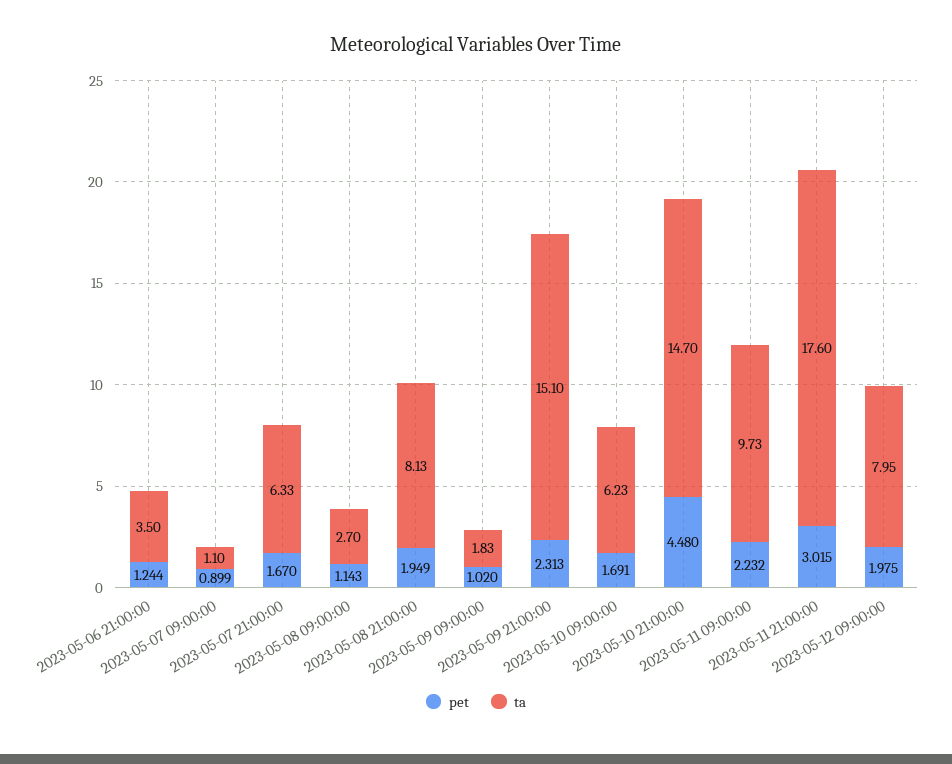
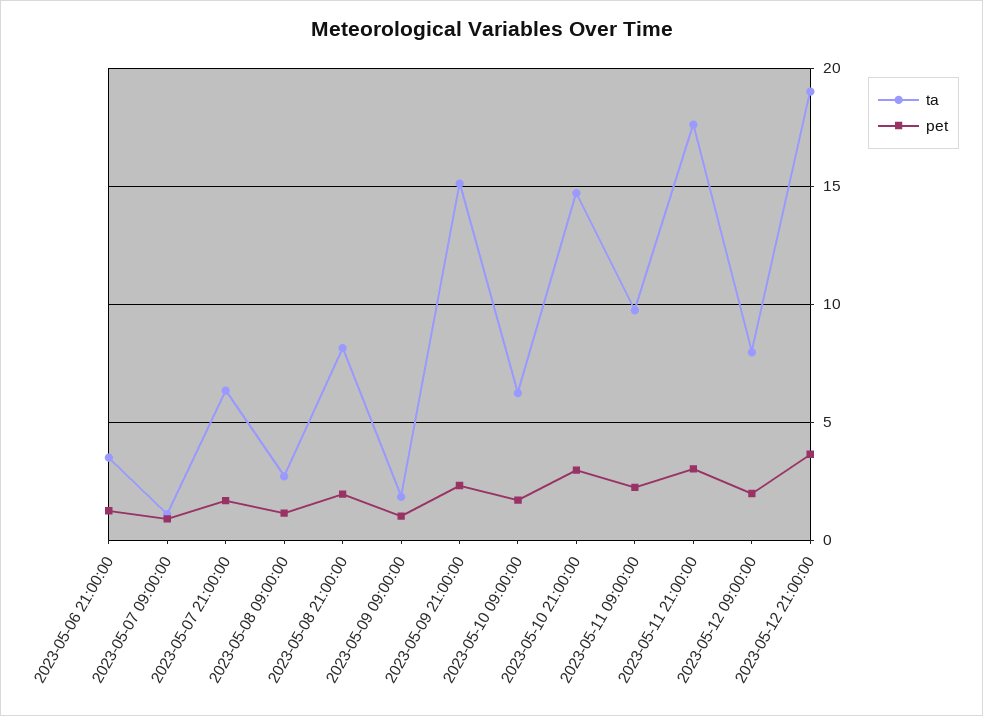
pet, 2023-05-10 21:00:00: 4.48 -> 3
ta, 2023-05-12 21:00:00: none -> 19
pet, 2023-05-12 21:00:00: none -> 3.5

